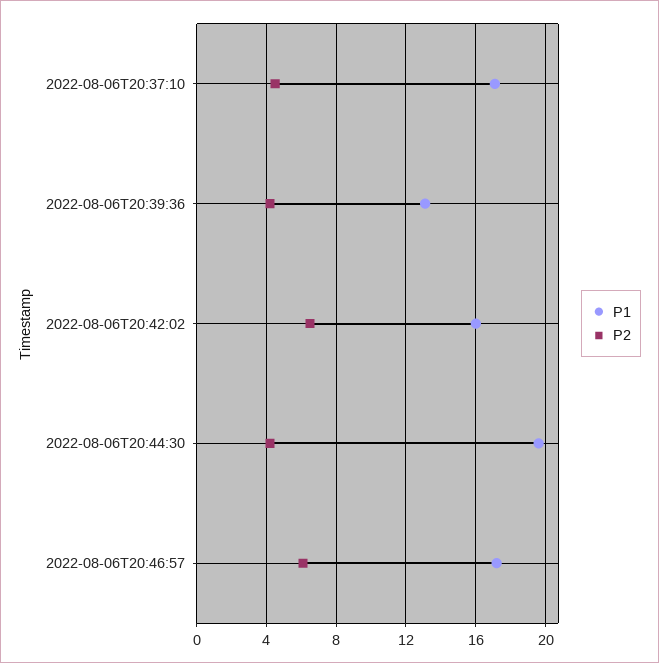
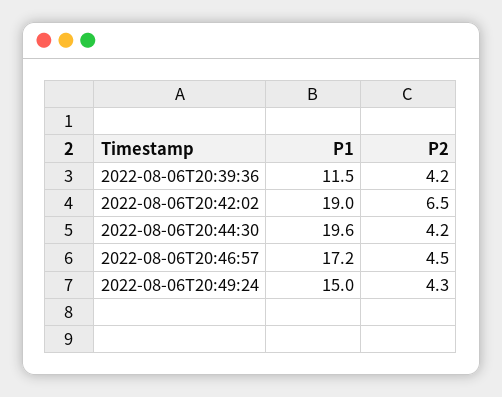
P1, 2022-08-06T20:37:10: 17 -> none
P2, 2022-08-06T20:37:10: 4.5 -> none
P1, 2022-08-06T20:39:36: 13 -> 11.5
P1, 2022-08-06T20:42:02: 16 -> 19
P2, 2022-08-06T20:46:57: 6 -> 4.5
P1, 2022-08-06T20:49:24: none -> 15
P2, 2022-08-06T20:49:24: none -> 4.3

